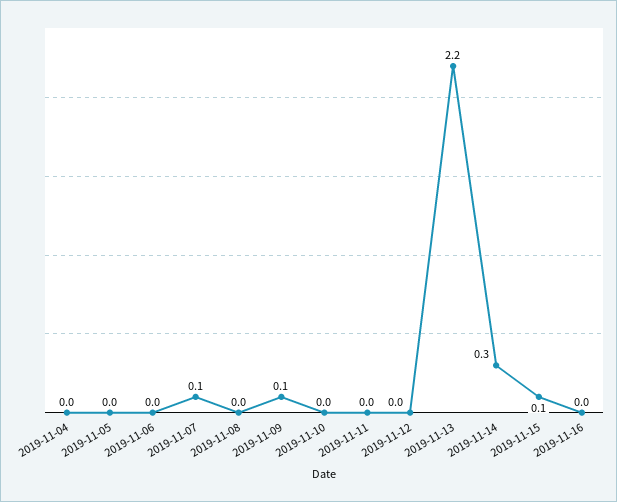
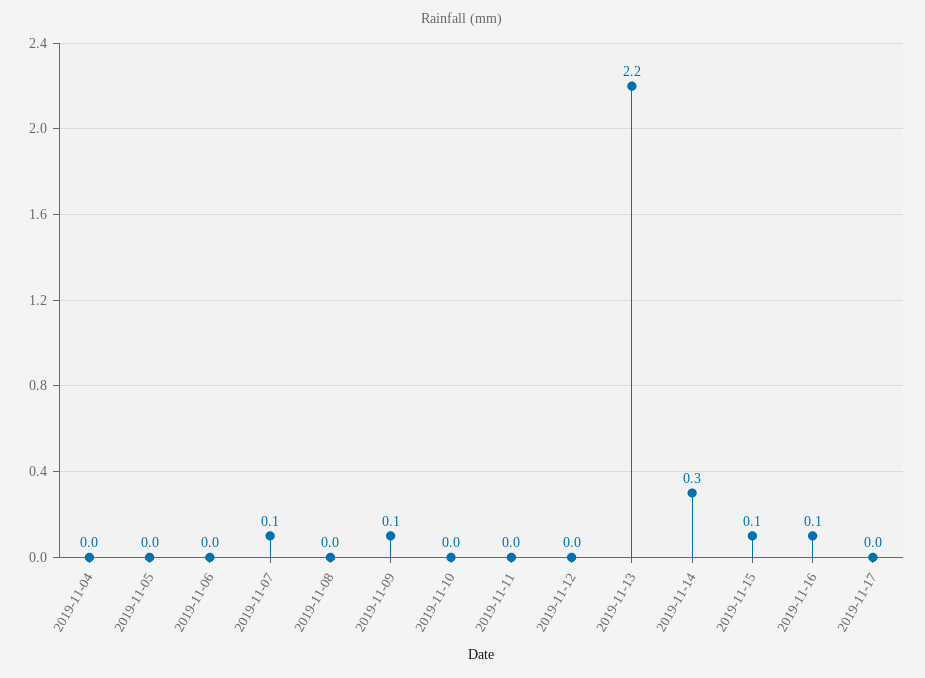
2019-11-16: 0 -> 0.1
2019-11-17: none -> 0

